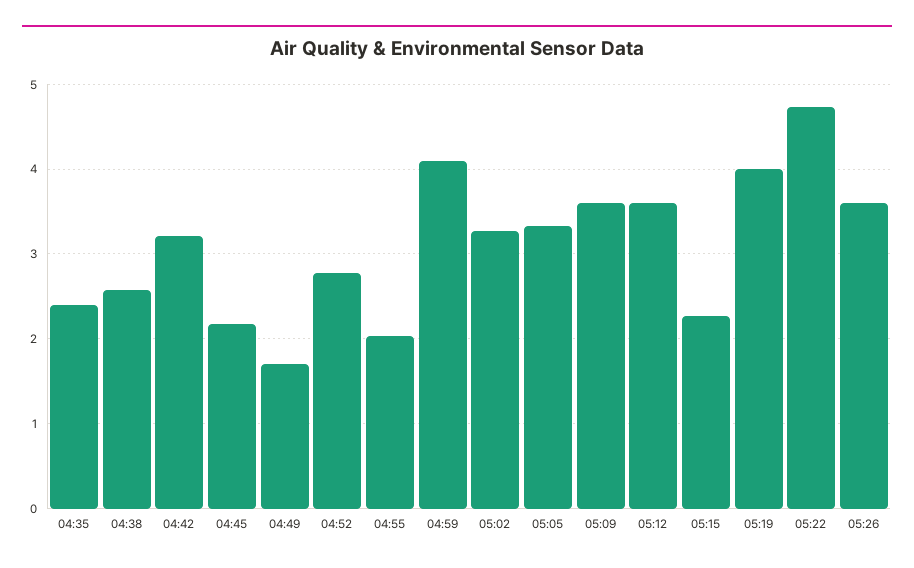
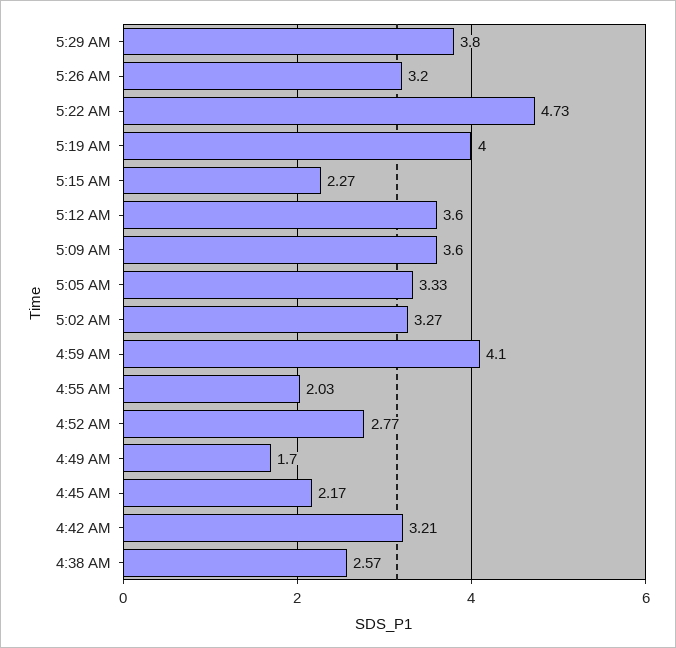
04:35: 2.4 -> none
05:26: 3.6 -> 3.2
5:29 AM: none -> 3.8

